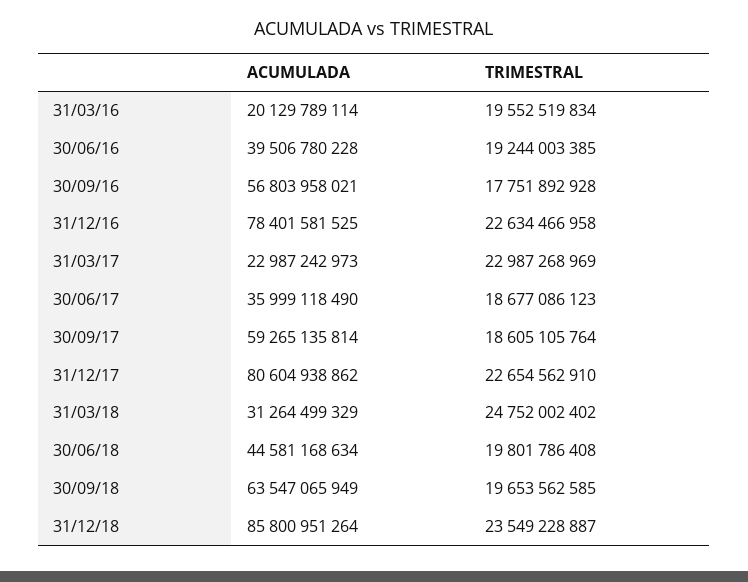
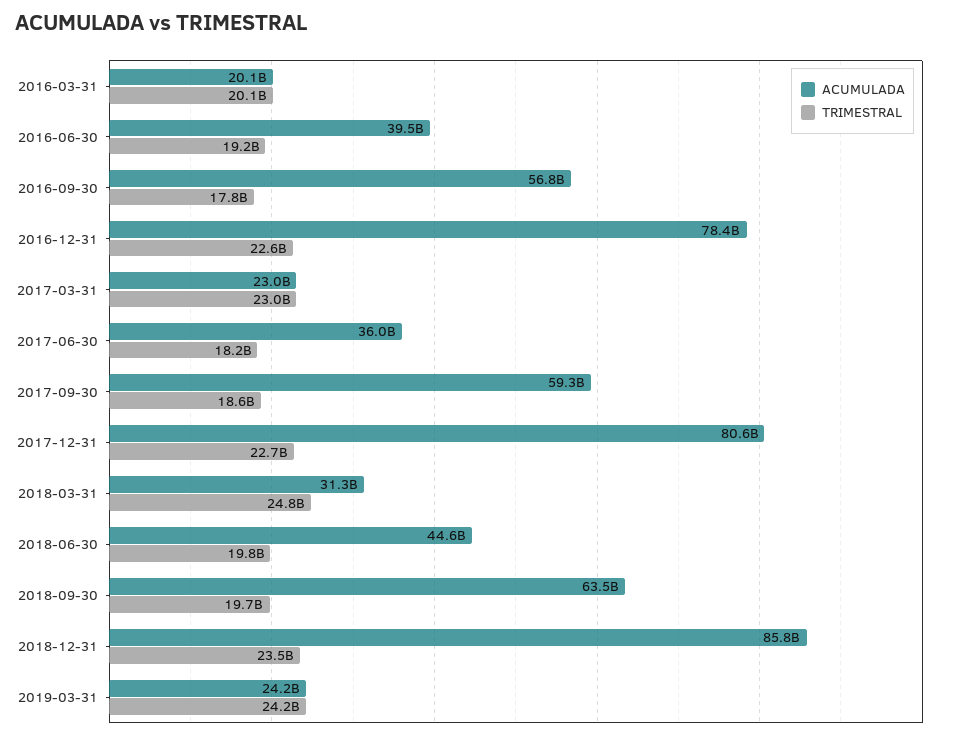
TRIMESTRAL, 31/03/16: 19552519834 -> 20100000000
TRIMESTRAL, 30/06/17: 18677086123 -> 18200000000
ACUMULADA, 2019-03-31: none -> 24200000000
TRIMESTRAL, 2019-03-31: none -> 24200000000

